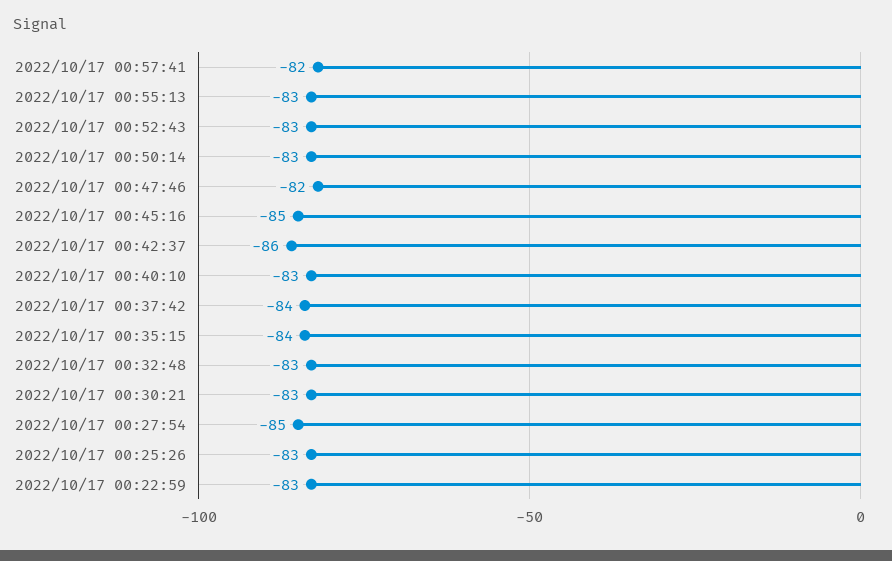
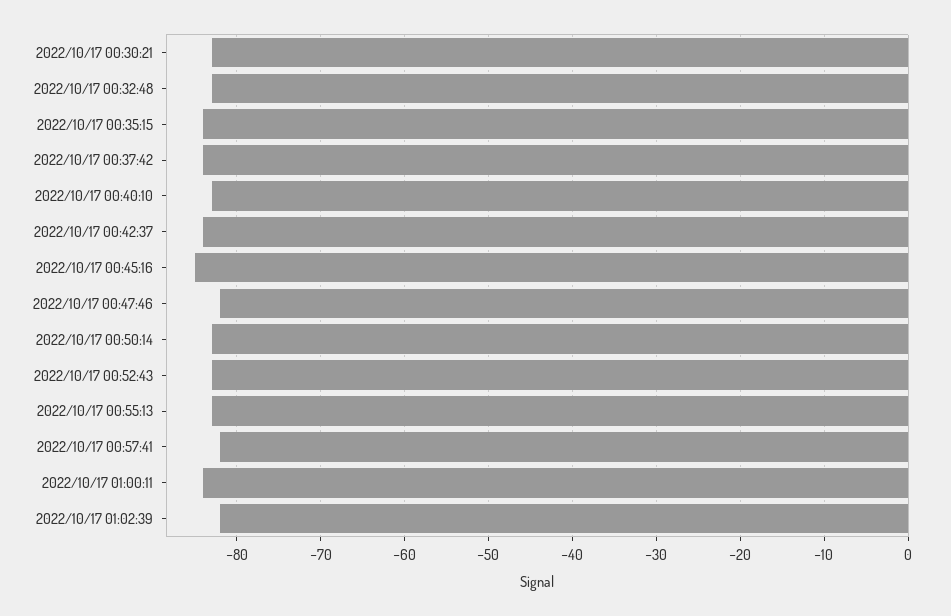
2022/10/17 00:42:37: -86 -> -84
2022/10/17 00:27:54: -85 -> none
2022/10/17 00:25:26: -83 -> none
2022/10/17 00:22:59: -83 -> none
2022/10/17 01:00:11: none -> -84
2022/10/17 01:02:39: none -> -82

